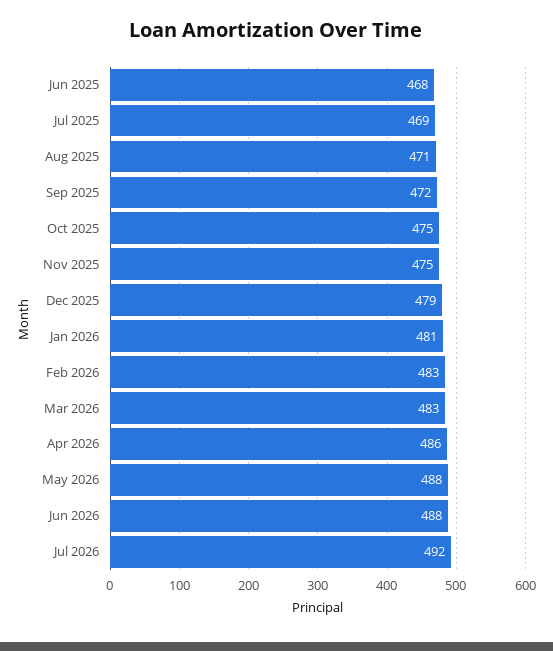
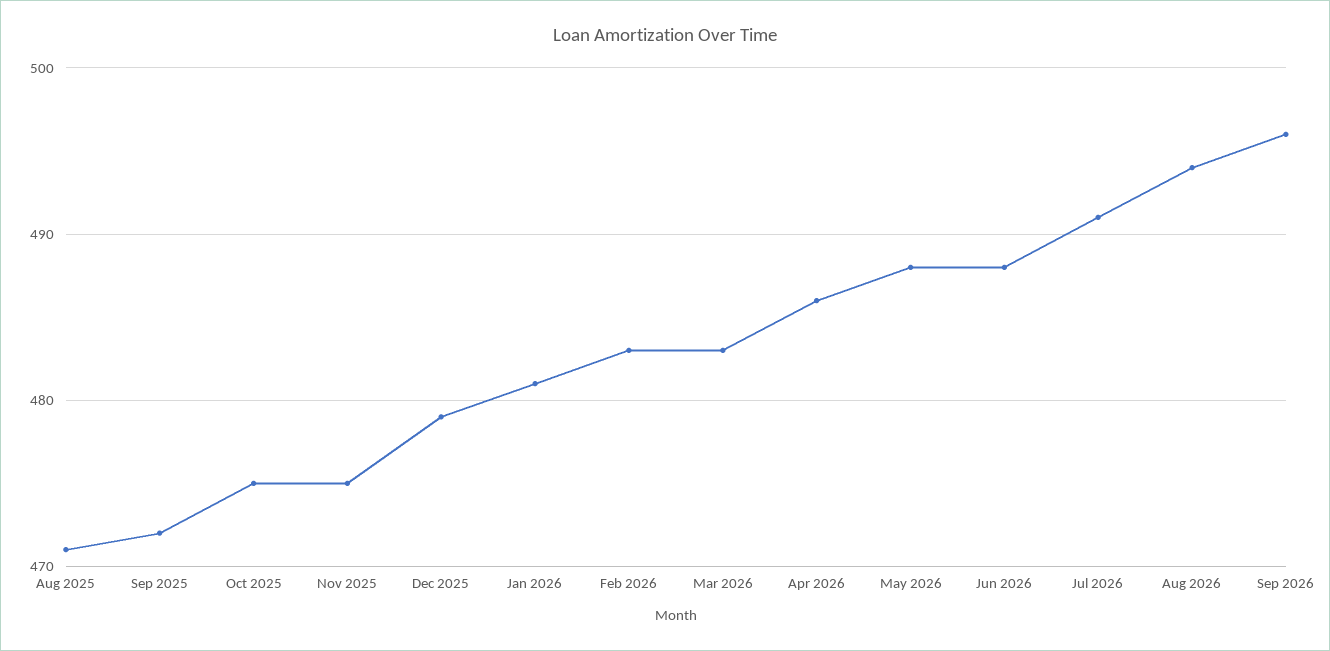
Jun 2025: 468 -> none
Jul 2025: 469 -> none
Jul 2026: 492 -> 491
Aug 2026: none -> 494
Sep 2026: none -> 496

